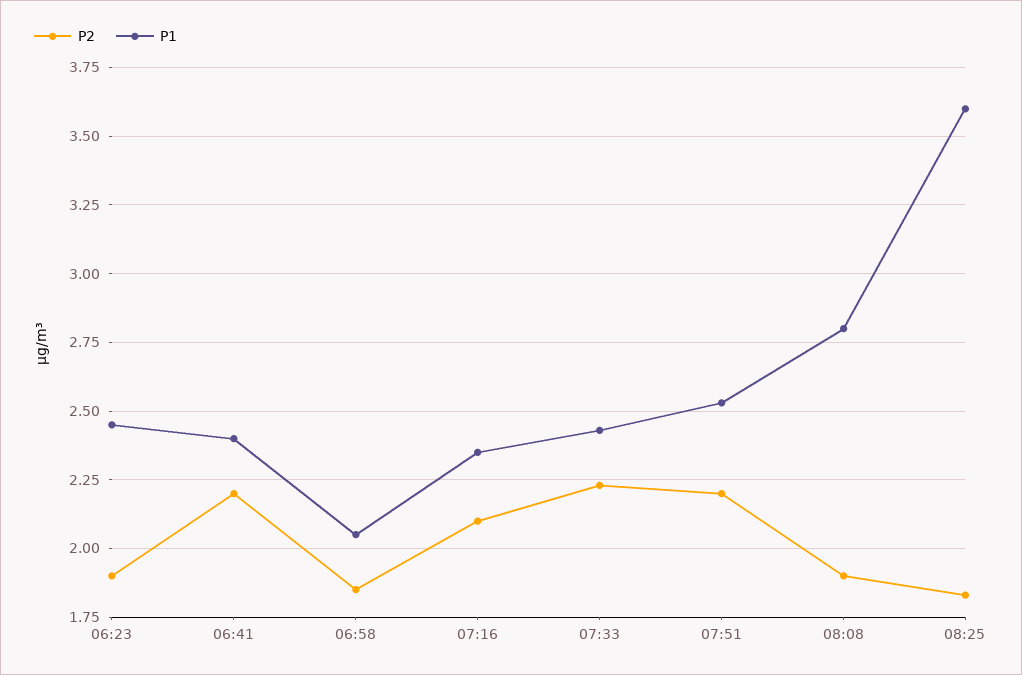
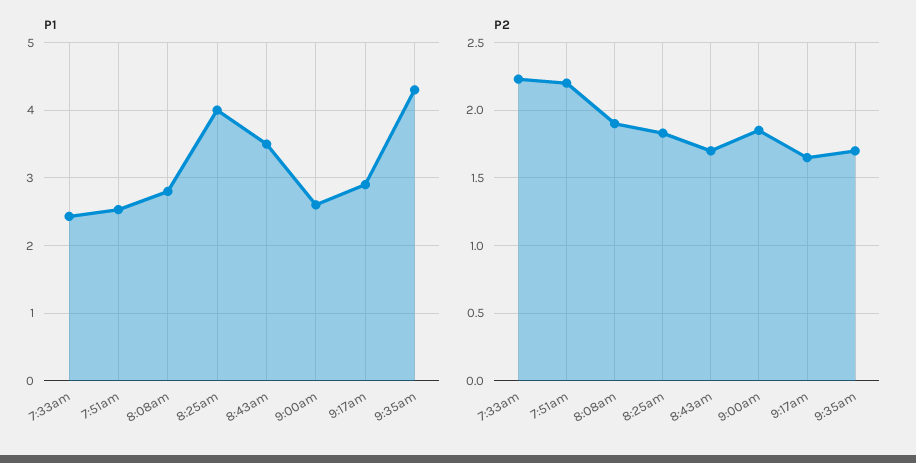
P2, 06:23: 1.9 -> none
P1, 06:23: 2.45 -> none
P2, 06:41: 2.2 -> none
P1, 06:41: 2.4 -> none
P2, 06:58: 1.85 -> none
P1, 06:58: 2.05 -> none
P2, 07:16: 2.1 -> none
P1, 07:16: 2.35 -> none
P1, 08:25: 3.6 -> 4
P1, 8:43am: none -> 3.5
P1, 9:00am: none -> 2.6
P1, 9:17am: none -> 2.9
P1, 9:35am: none -> 4.3
P2, 8:43am: none -> 1.7
P2, 9:00am: none -> 1.85
P2, 9:17am: none -> 1.65
P2, 9:35am: none -> 1.7

